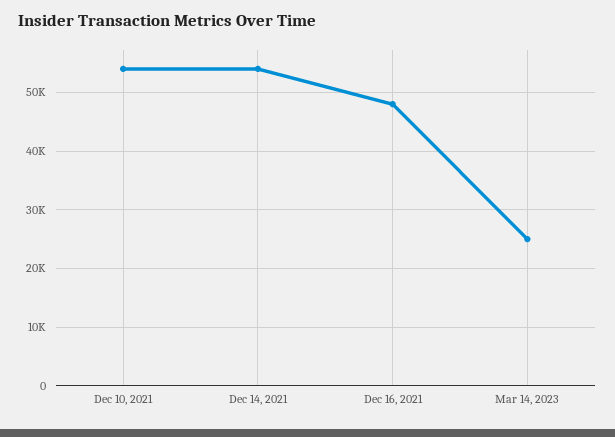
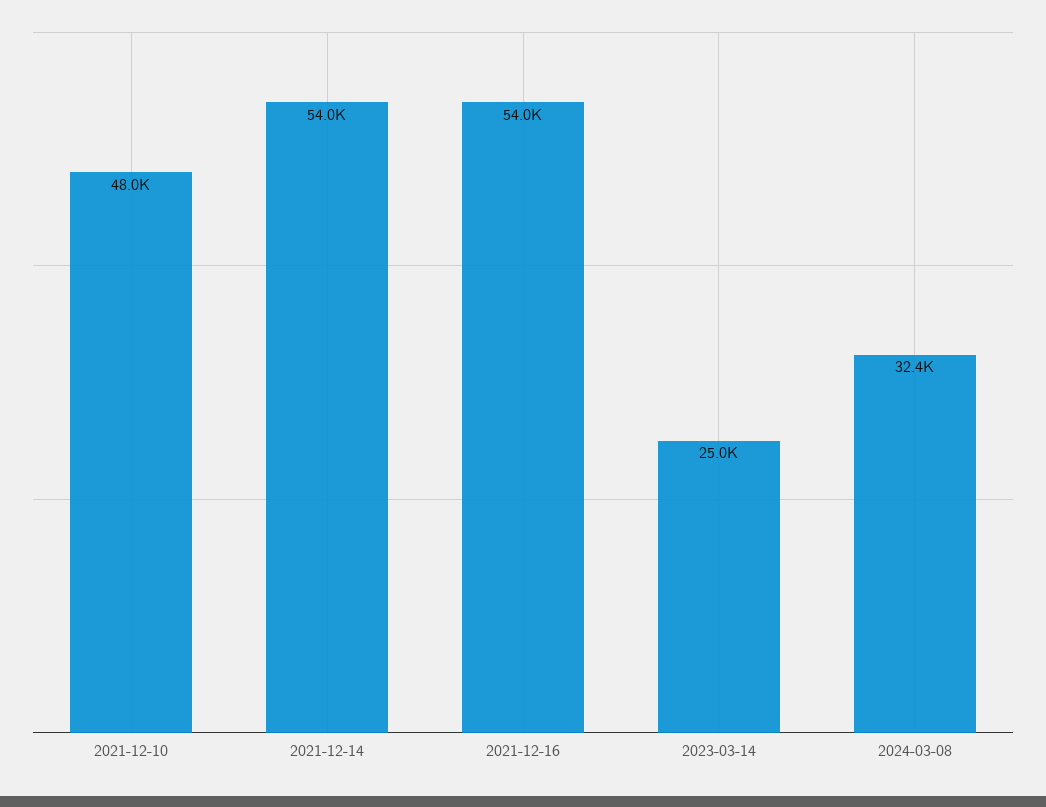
Dec 10, 2021: 54000 -> 48000
Dec 16, 2021: 48000 -> 54000
2024-03-08: none -> 32400

